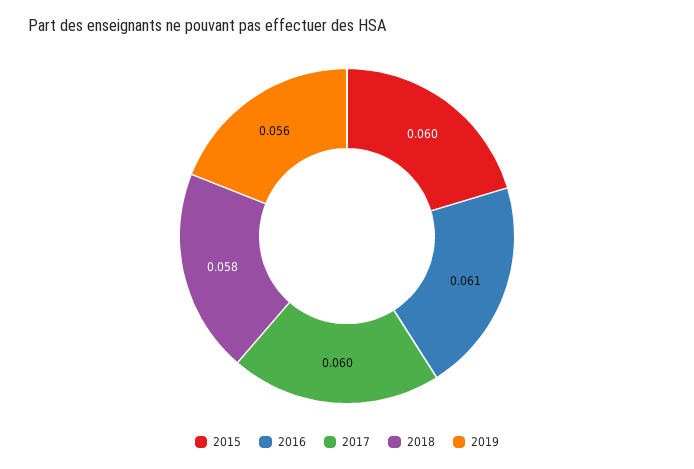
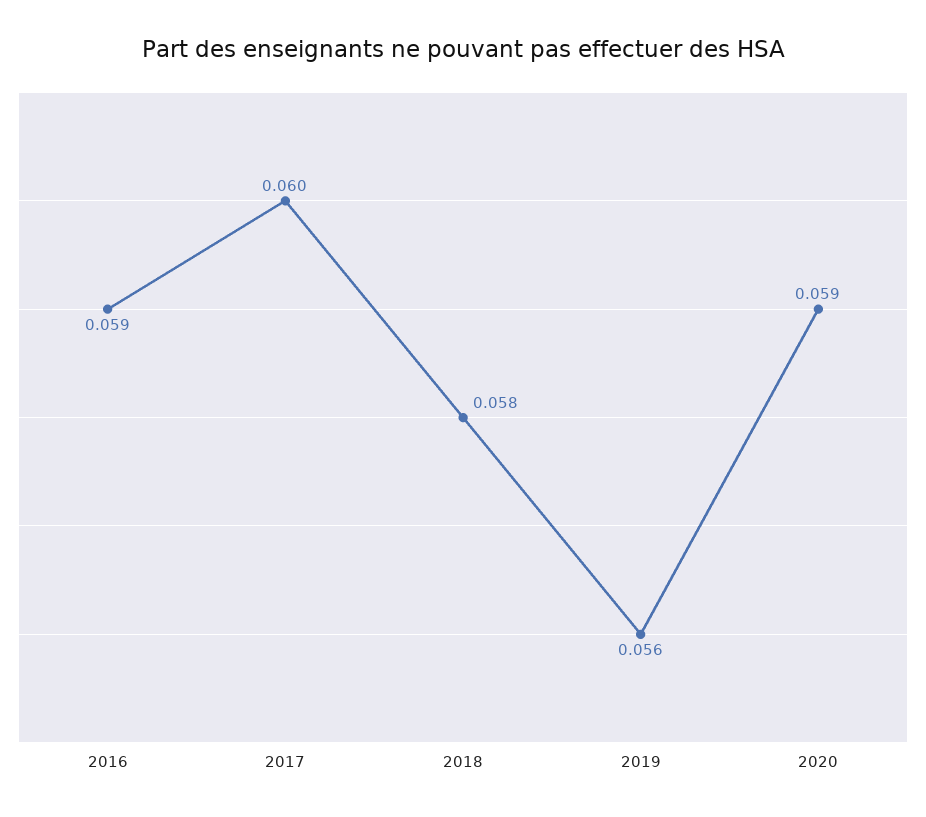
2015: 0.06 -> none
2016: 0.061 -> 0.059
2020: none -> 0.059

